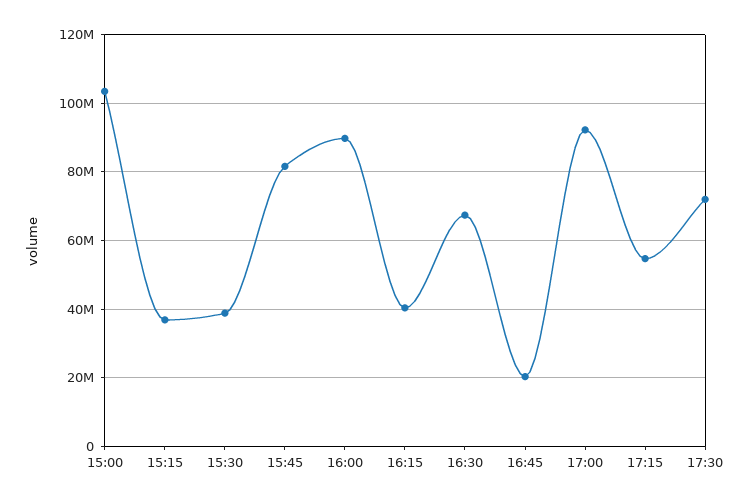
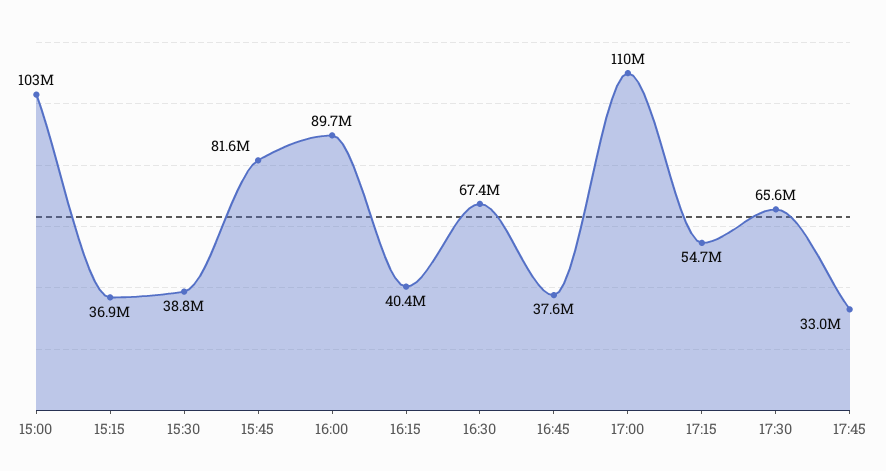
16:45: 20000000 -> 37600000
17:00: 92000000 -> 110000000
17:30: 72000000 -> 65600000
17:45: none -> 33000000

